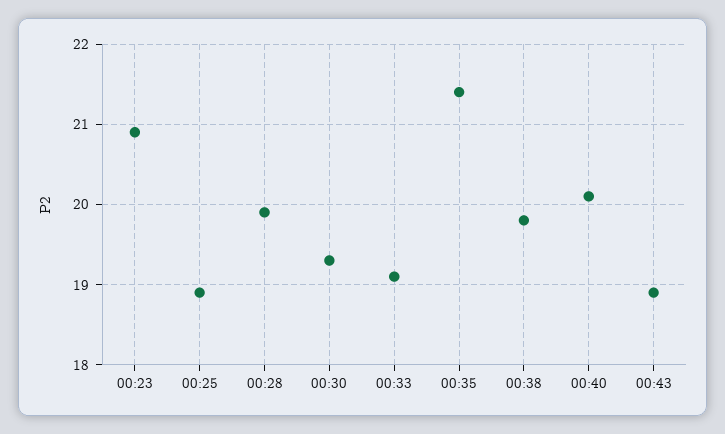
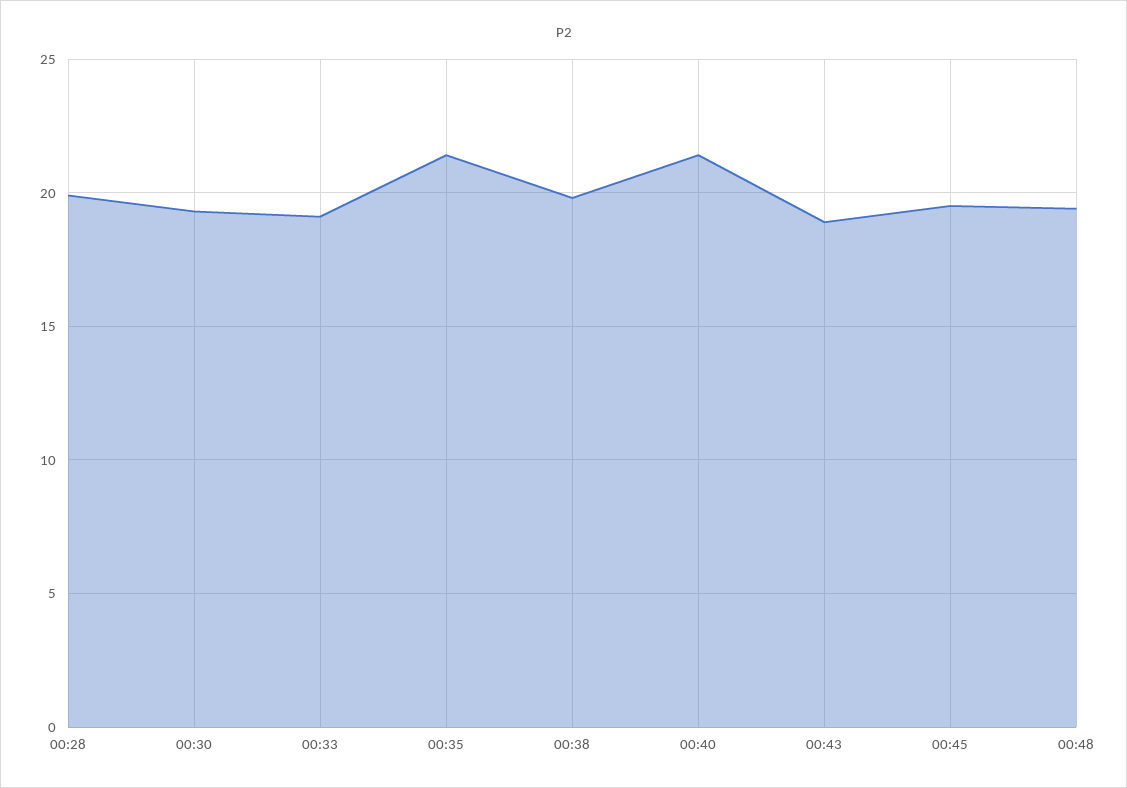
00:23: 20.9 -> none
00:25: 18.9 -> none
00:40: 20.1 -> 21.5
00:45: none -> 19.5
00:48: none -> 19.5

